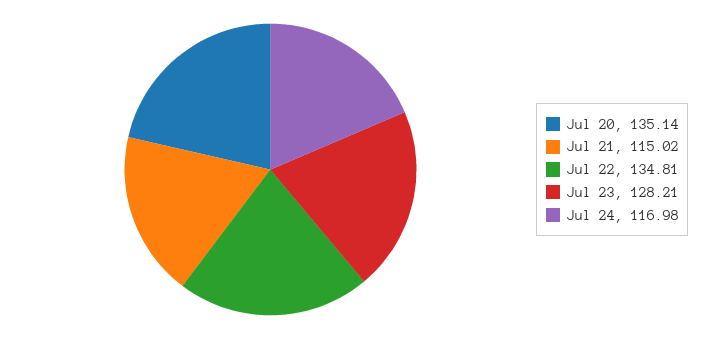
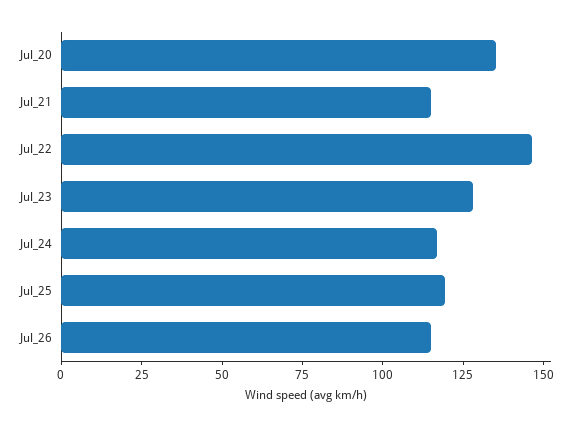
Jul 22: 134.81 -> 145
Jul_25: none -> 120
Jul_26: none -> 115

